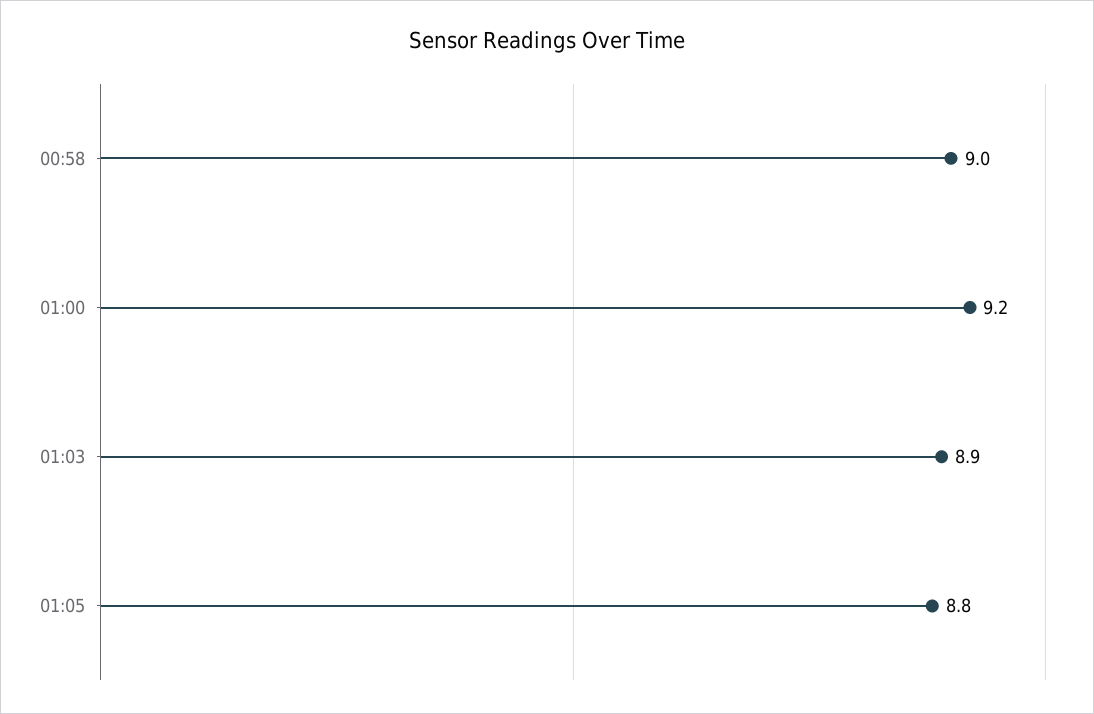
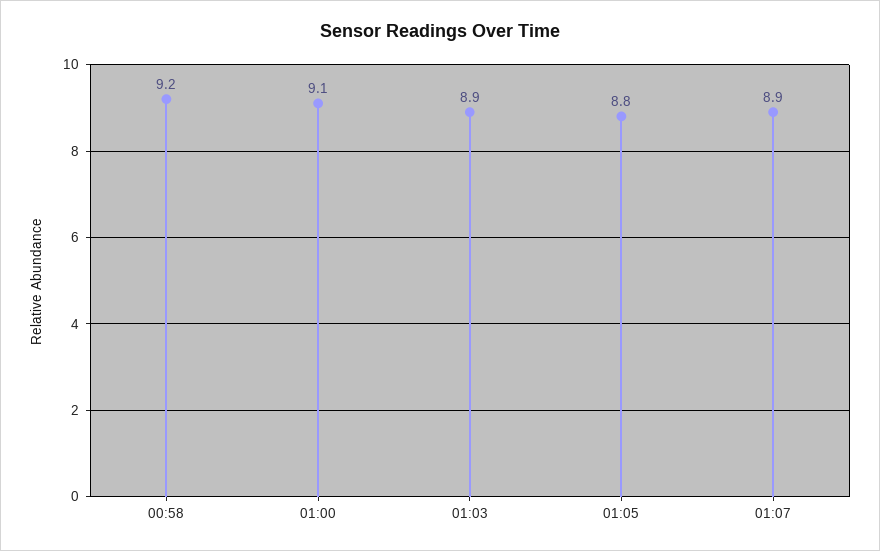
00:58: 9 -> 9.2
01:00: 9.2 -> 9.1
01:07: none -> 8.9

